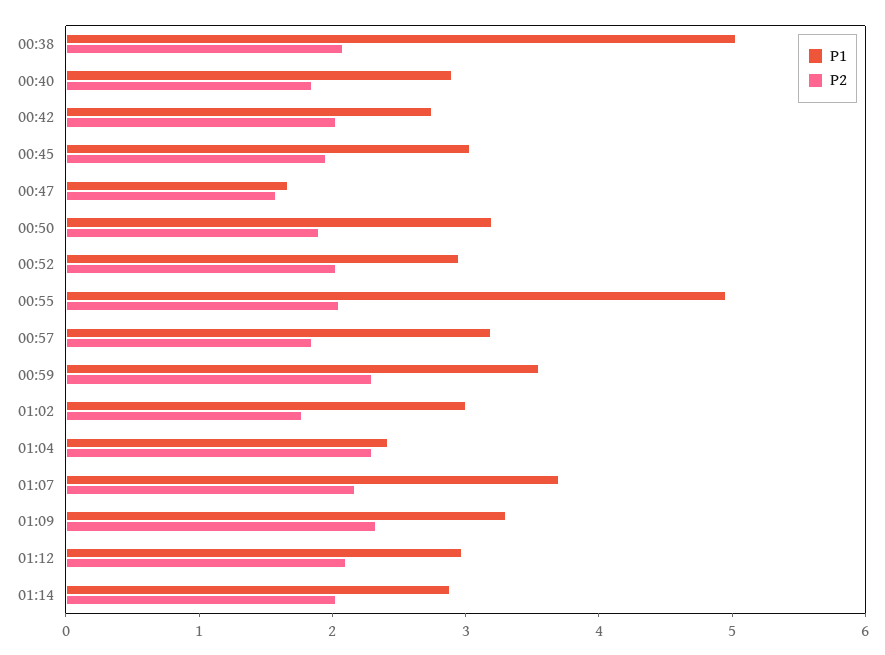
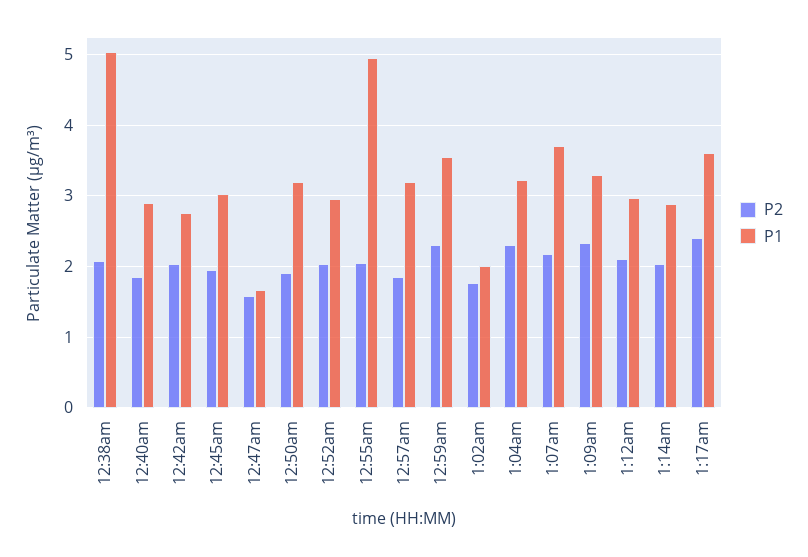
P1, 01:02: 3 -> 2
P1, 01:04: 2.4 -> 3.2
P2, 1:17am: none -> 2.4
P1, 1:17am: none -> 3.6

